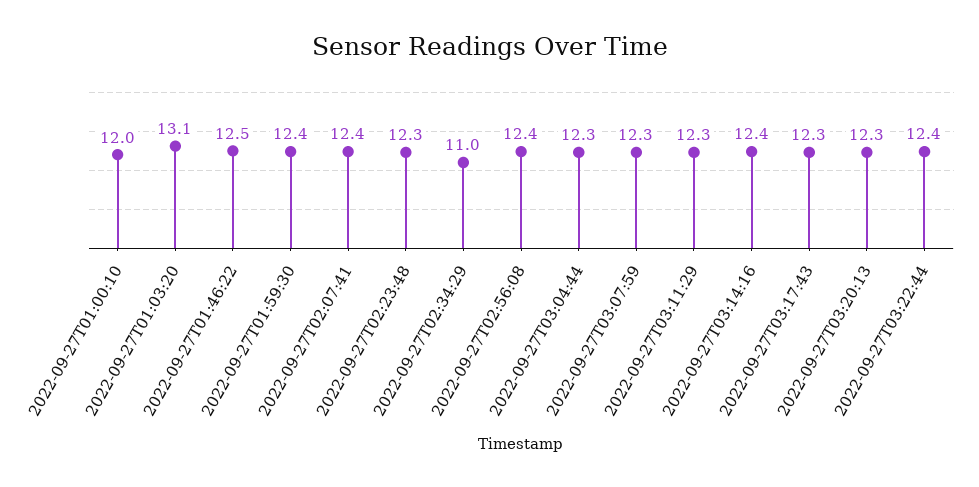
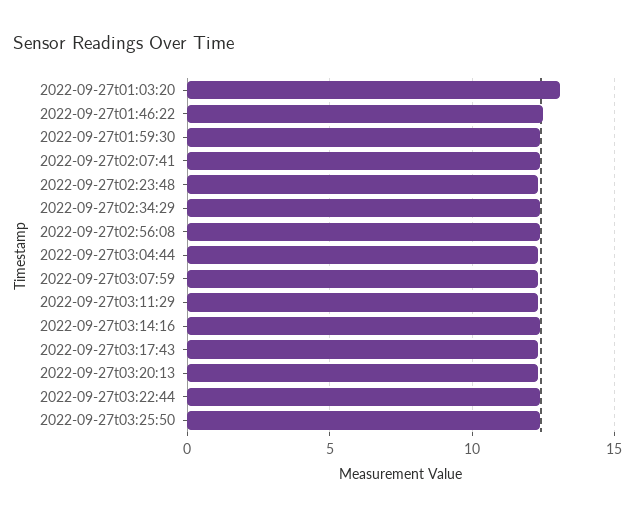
2022-09-27T01:00:10: 12 -> none
2022-09-27T02:34:29: 11 -> 12.5
2022-09-27t03:25:50: none -> 12.5

